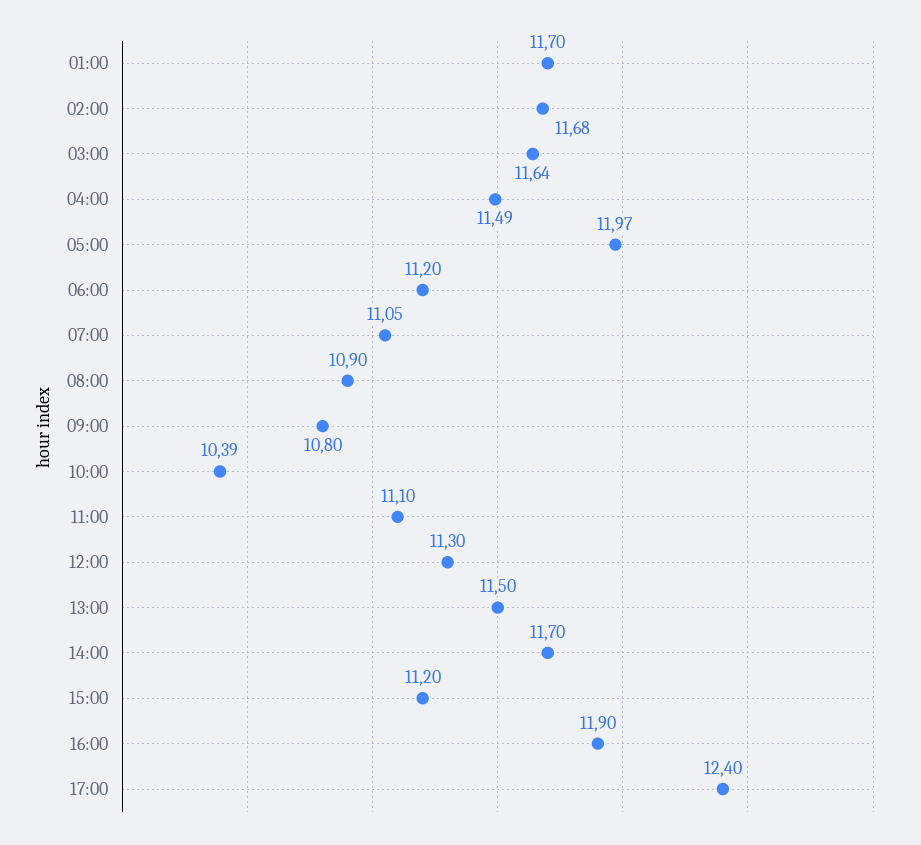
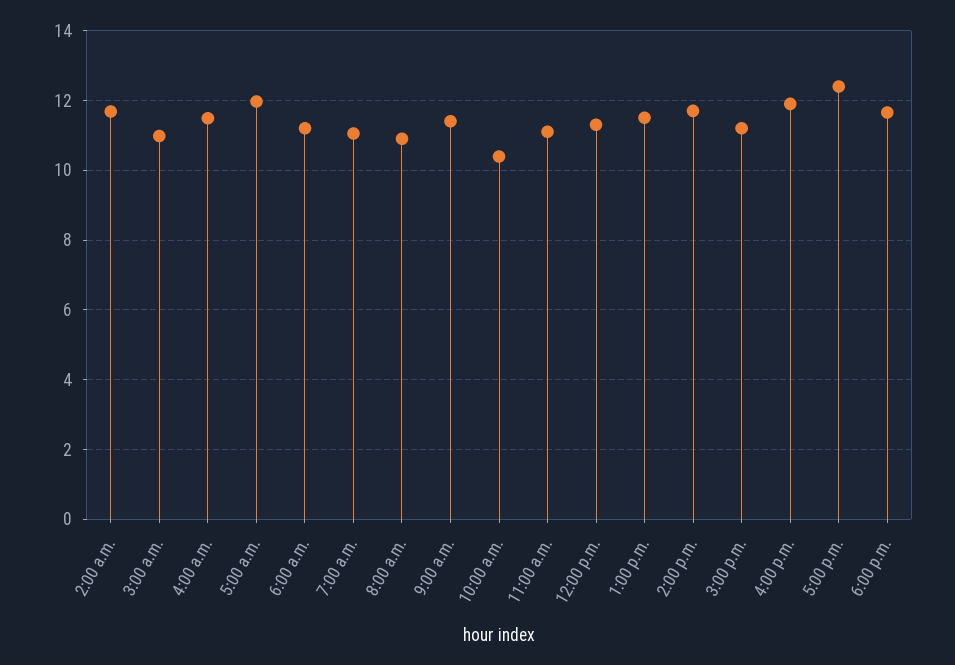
01:00: 11.7 -> none
03:00: 11.64 -> 11
09:00: 10.8 -> 11.4
6:00 p.m.: none -> 11.6

